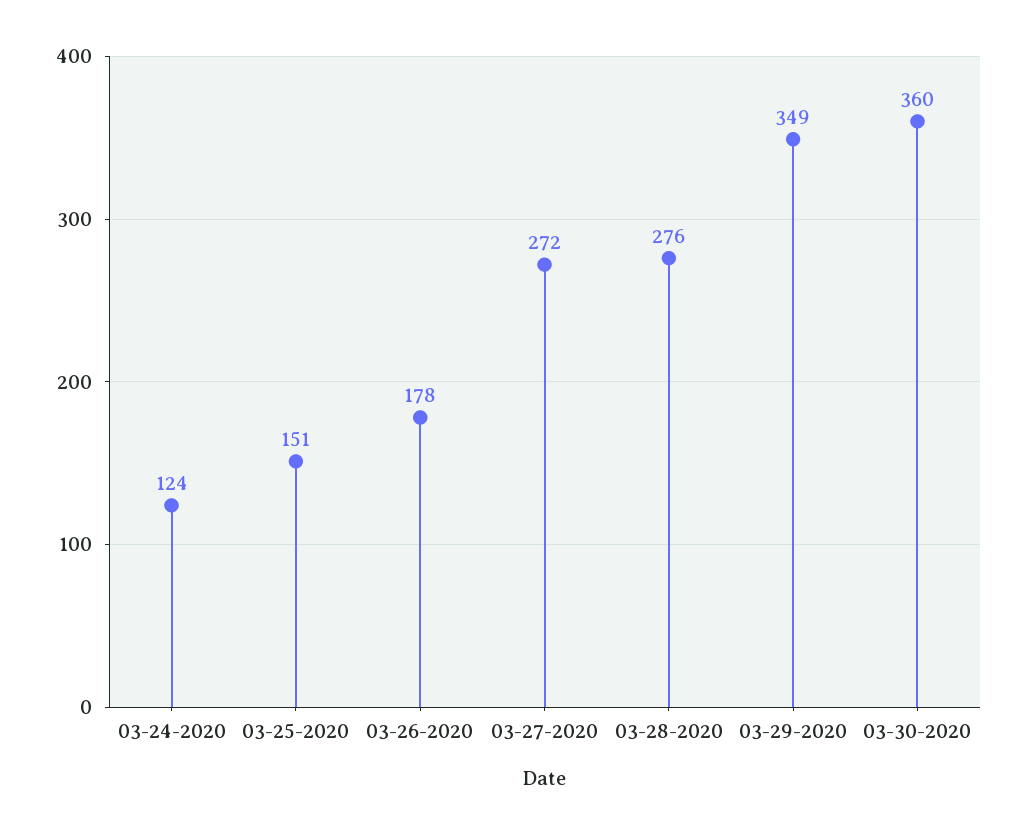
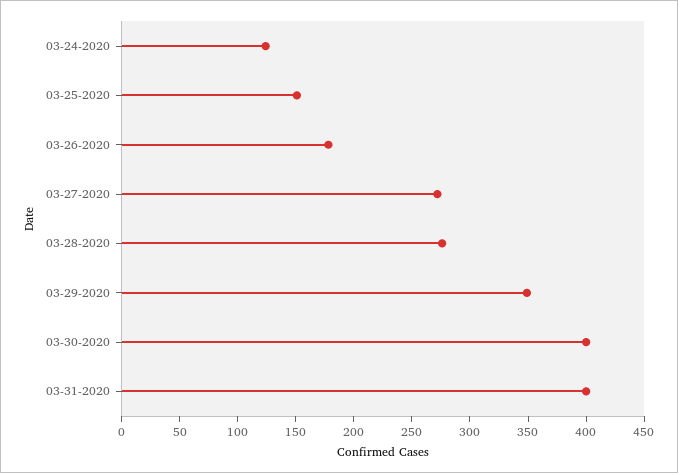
03-30-2020: 360 -> 400
03-31-2020: none -> 400

